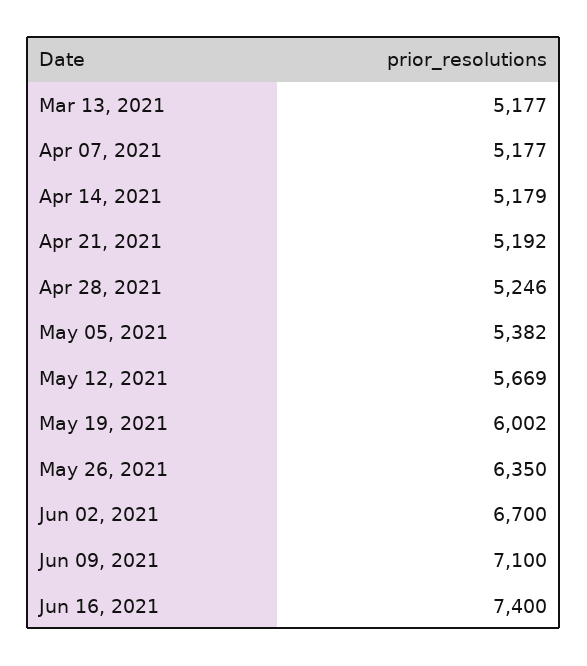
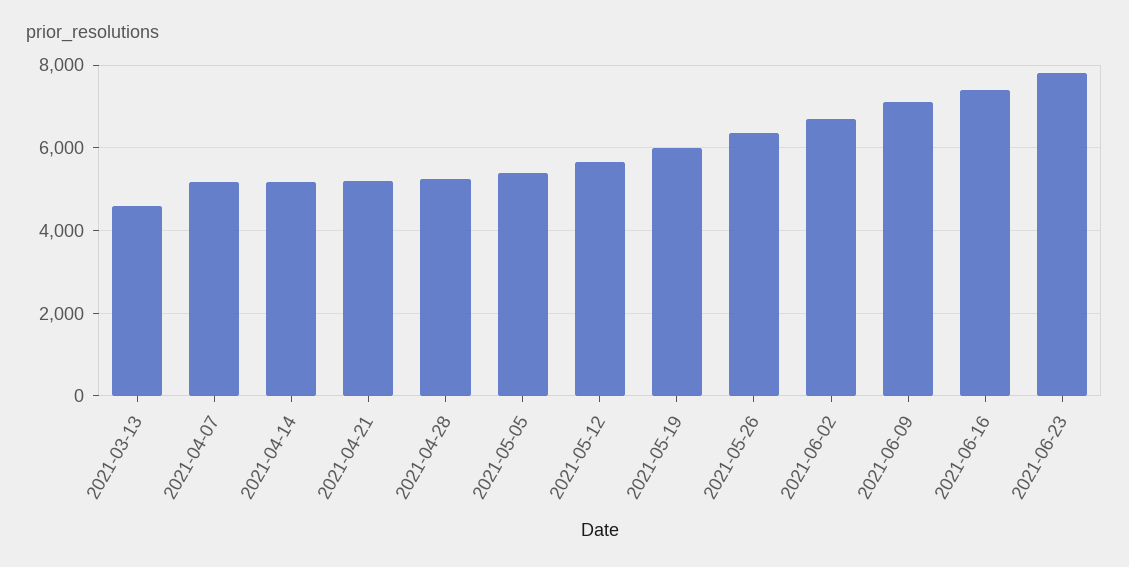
Mar 13, 2021: 5177 -> 4600
2021-06-23: none -> 7800

